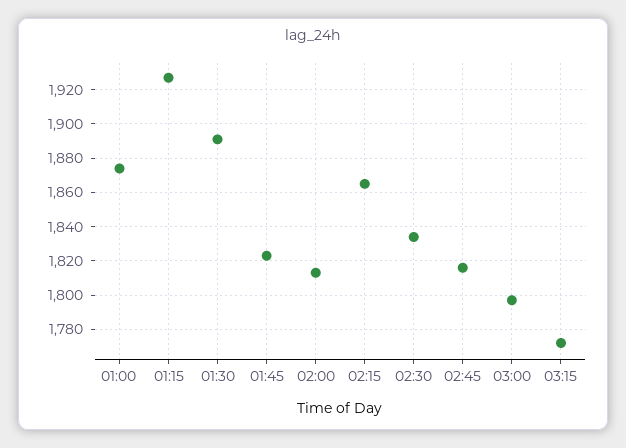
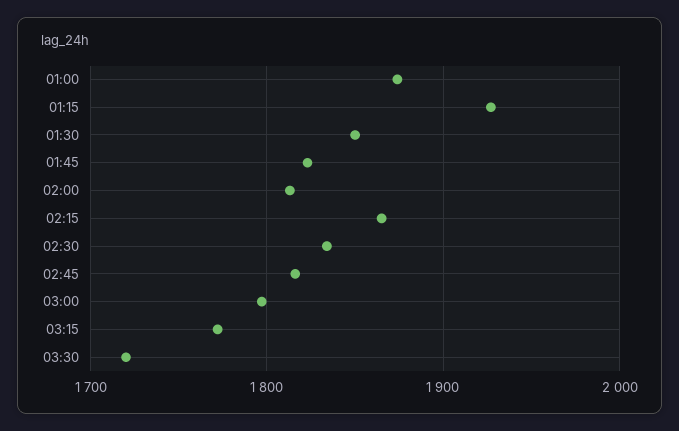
01:30: 1890 -> 1850
03:30: none -> 1720

